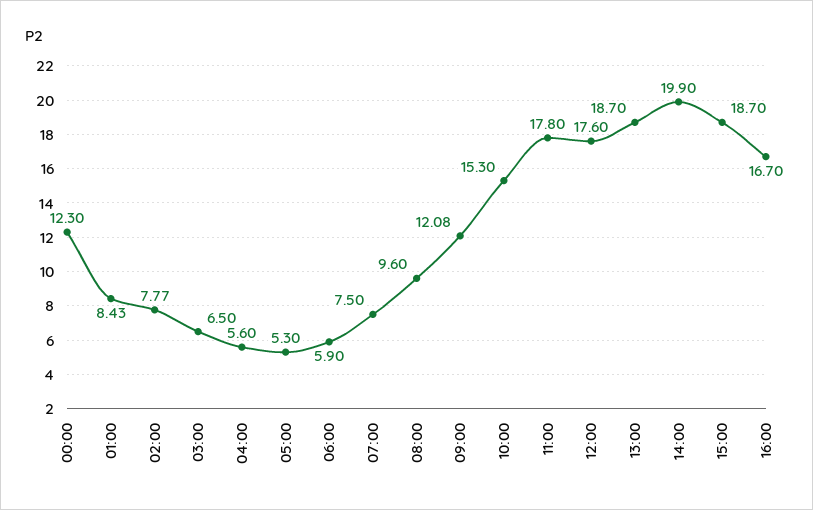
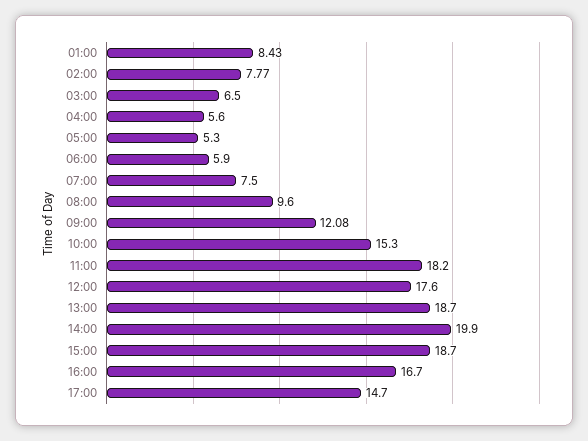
00:00: 12.3 -> none
11:00: 17.8 -> 18.2
17:00: none -> 14.7

